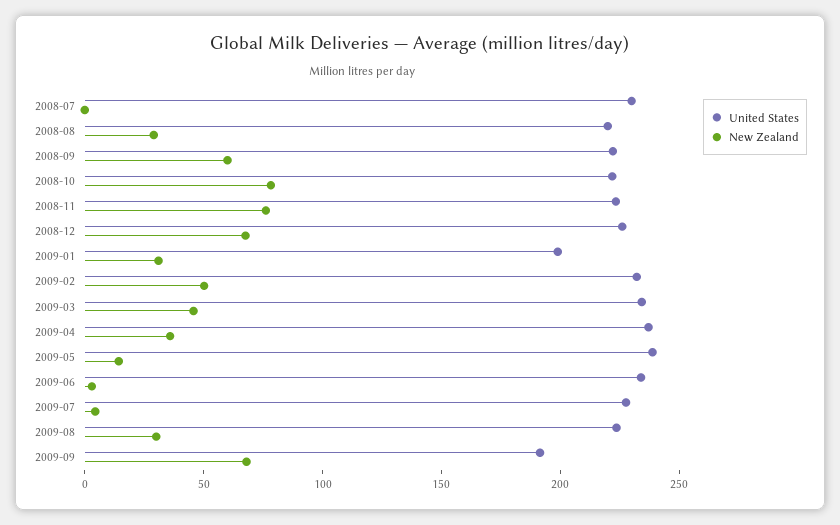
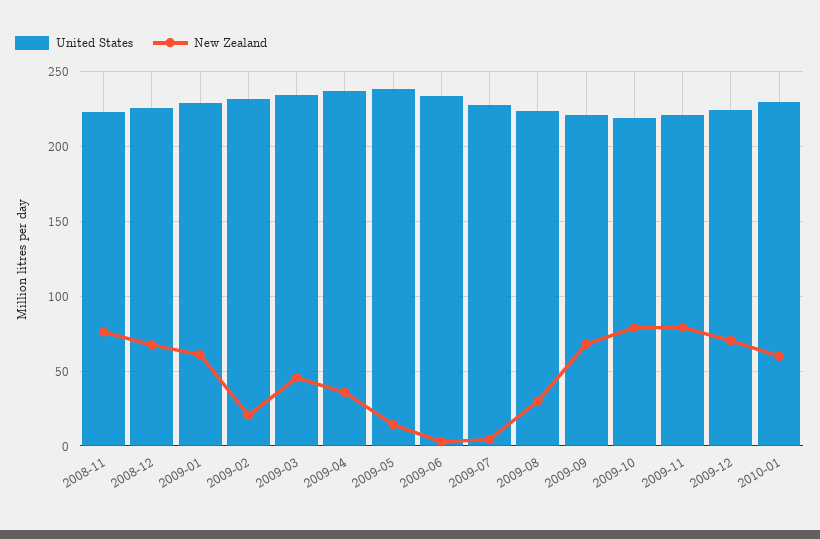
United States, 2008-07: 230 -> none
New Zealand, 2008-07: 0 -> none
United States, 2008-08: 220 -> none
New Zealand, 2008-08: 30 -> none
United States, 2008-09: 220 -> none
New Zealand, 2008-09: 60 -> none
United States, 2008-10: 220 -> none
New Zealand, 2008-10: 80 -> none
United States, 2009-01: 200 -> 230
New Zealand, 2009-01: 30 -> 60
New Zealand, 2009-02: 50 -> 20
United States, 2009-09: 190 -> 220
United States, 2009-10: none -> 220
New Zealand, 2009-10: none -> 80
United States, 2009-11: none -> 220
New Zealand, 2009-11: none -> 80
United States, 2009-12: none -> 225
New Zealand, 2009-12: none -> 70
United States, 2010-01: none -> 230
New Zealand, 2010-01: none -> 60

